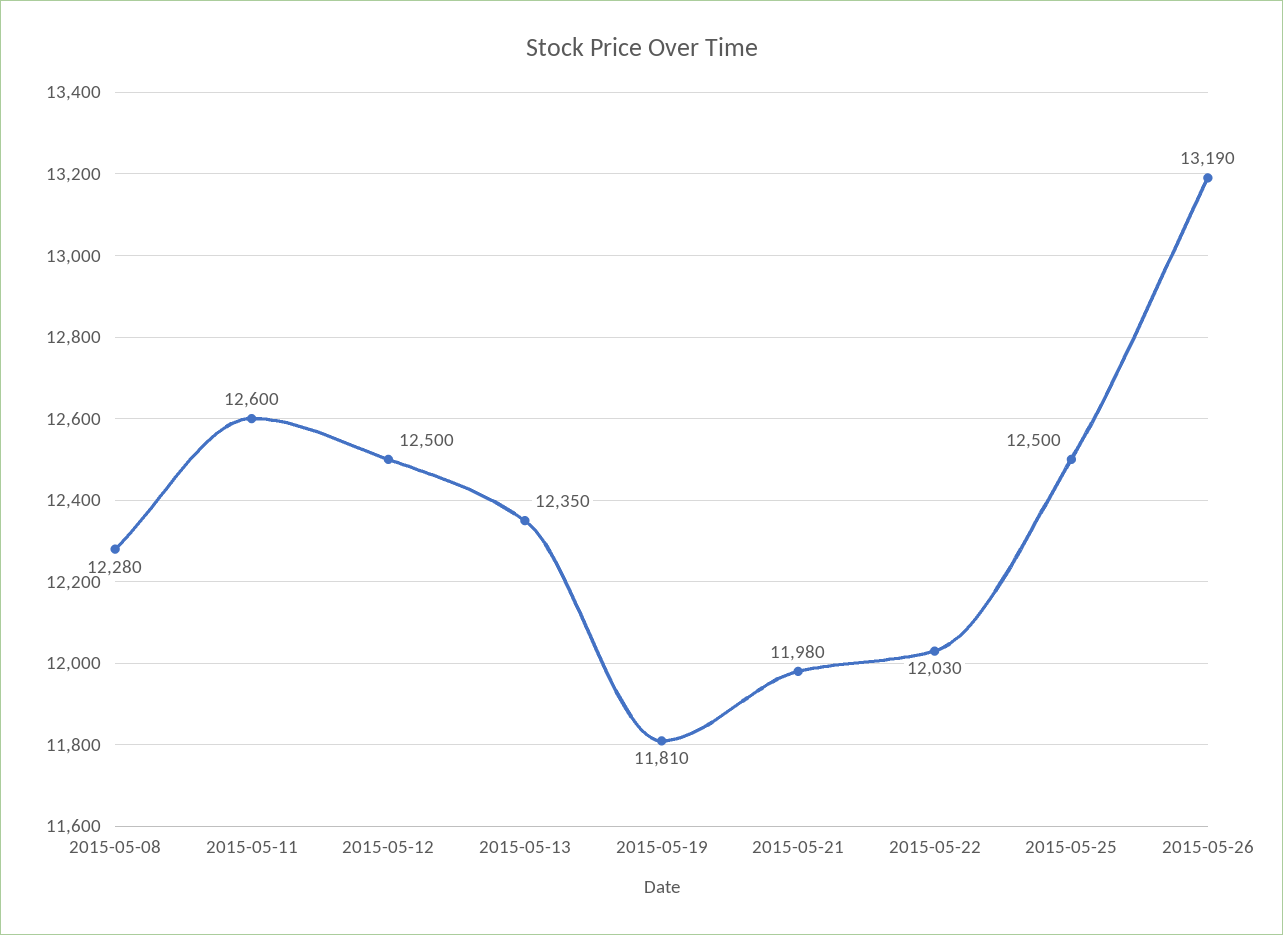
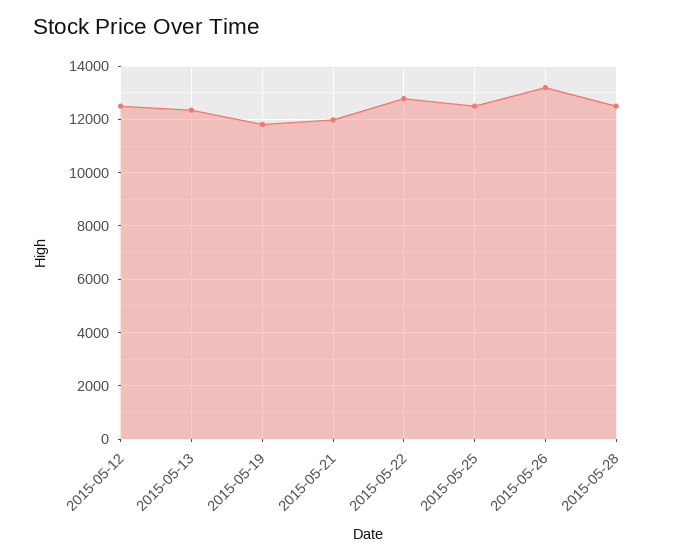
2015-05-08: 12280 -> none
2015-05-11: 12600 -> none
2015-05-22: 12030 -> 12750
2015-05-28: none -> 12500

